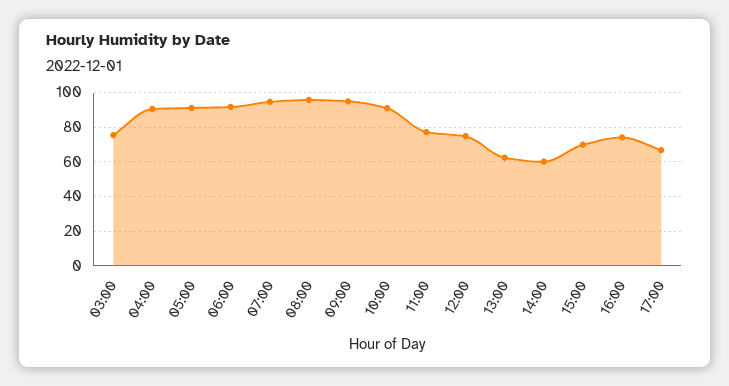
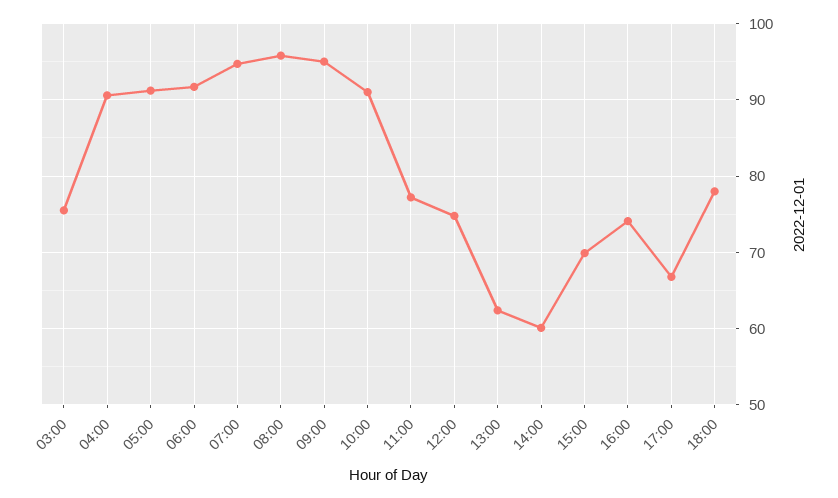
18:00: none -> 78

